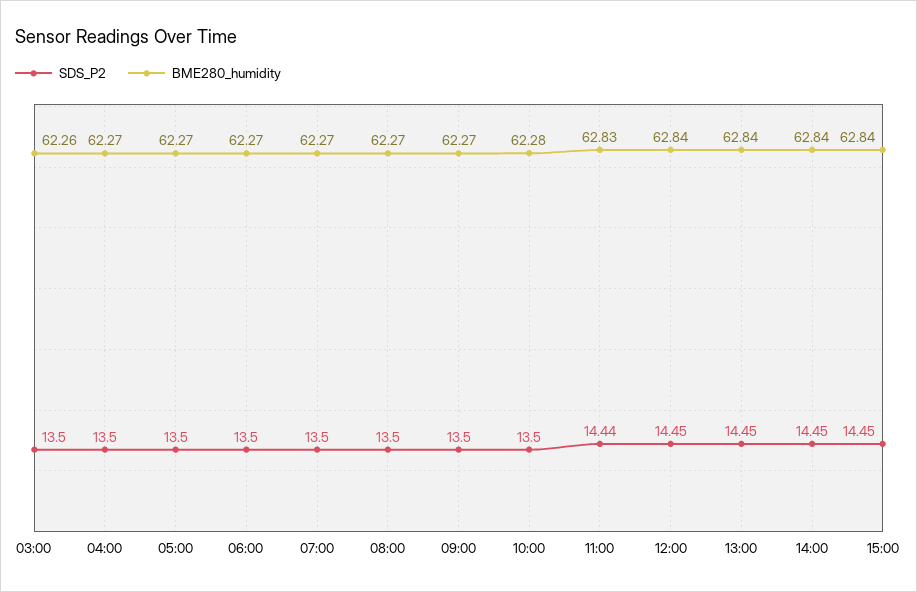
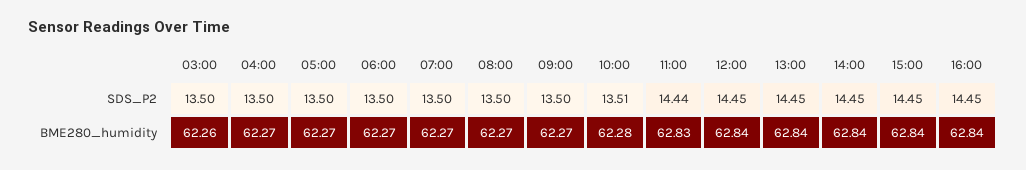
SDS_P2, 10:00: 13.5 -> 13.51
SDS_P2, 16:00: none -> 14.45
BME280_humidity, 16:00: none -> 62.84

